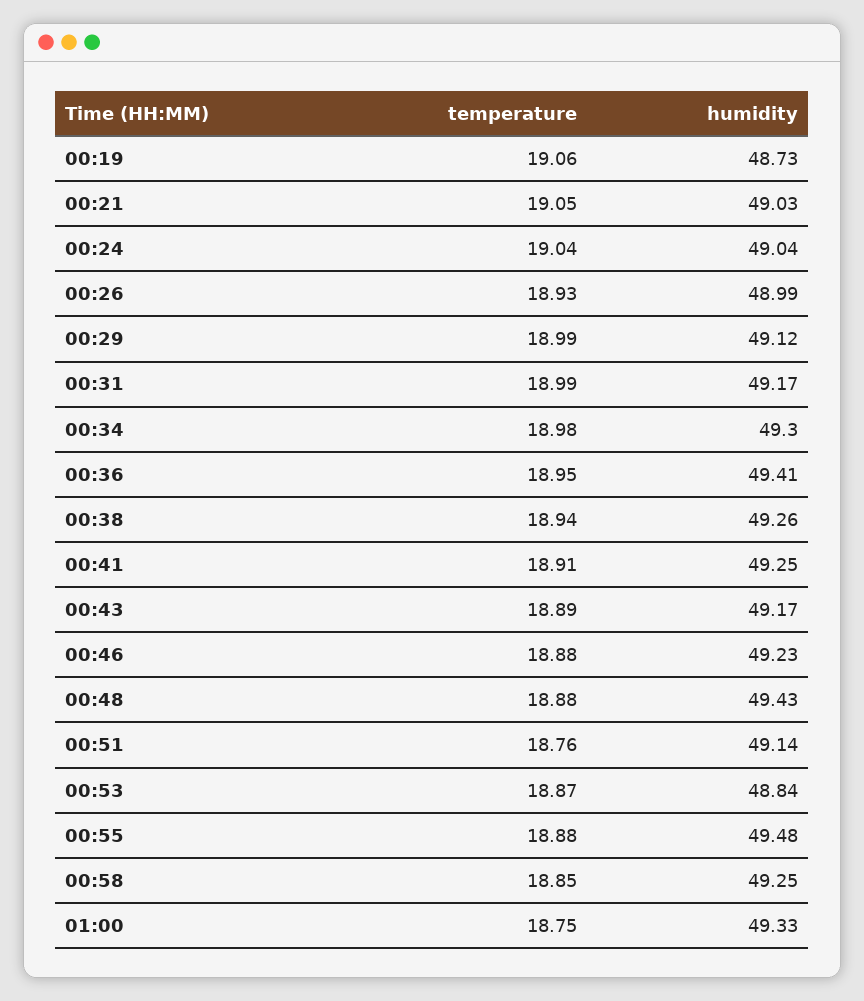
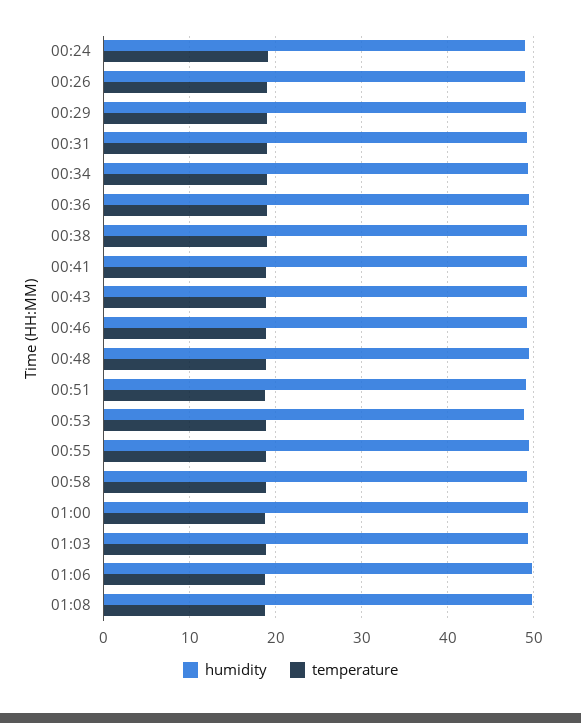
temperature, 00:19: 19.06 -> none
humidity, 00:19: 48.73 -> none
temperature, 00:21: 19.05 -> none
humidity, 00:21: 49.03 -> none
humidity, 01:03: none -> 49
temperature, 01:03: none -> 19
humidity, 01:06: none -> 50
temperature, 01:06: none -> 19
humidity, 01:08: none -> 50
temperature, 01:08: none -> 19

